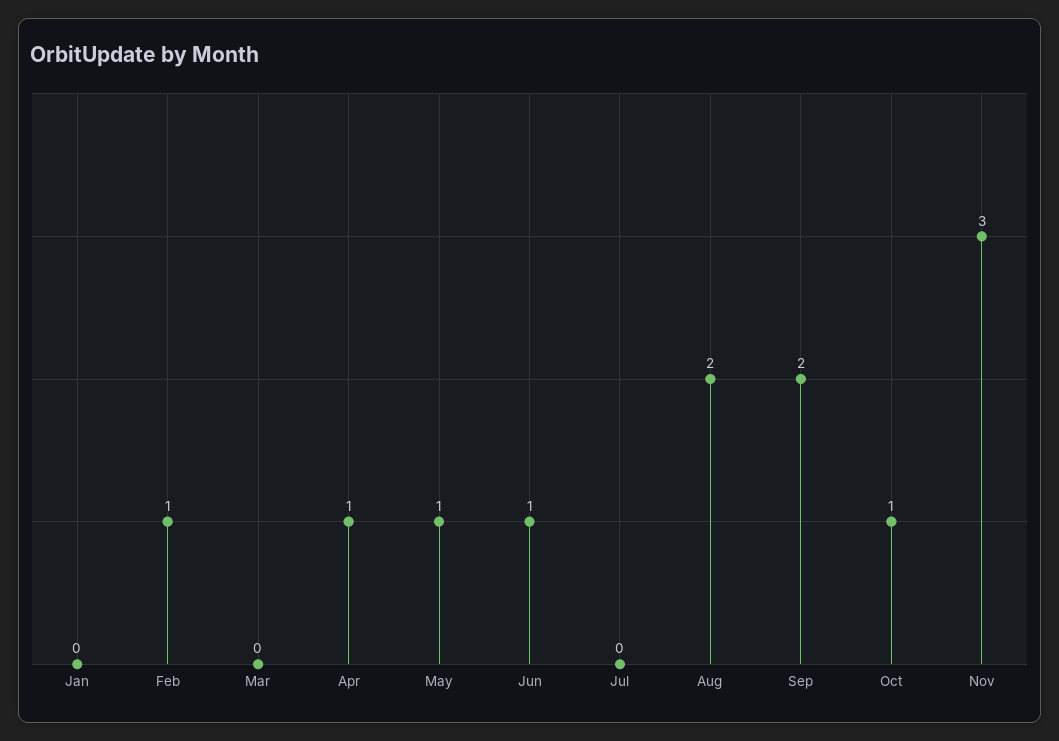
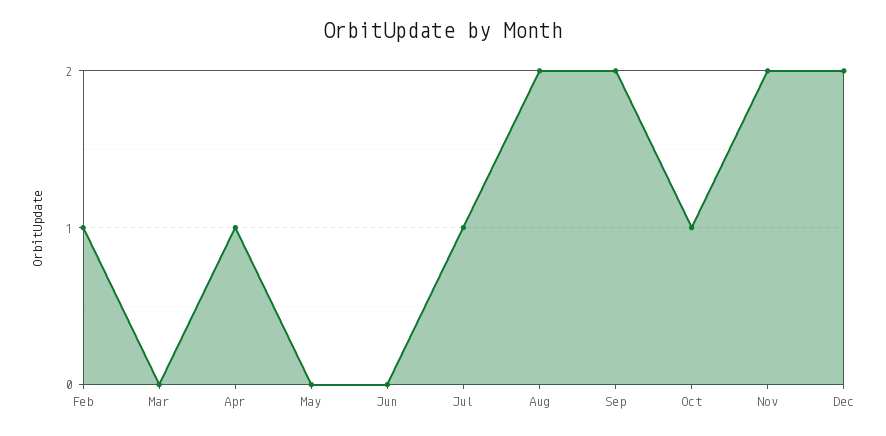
Jan: 0 -> none
May: 1 -> 0
Jun: 1 -> 0
Jul: 0 -> 1
Nov: 3 -> 2
Dec: none -> 2

